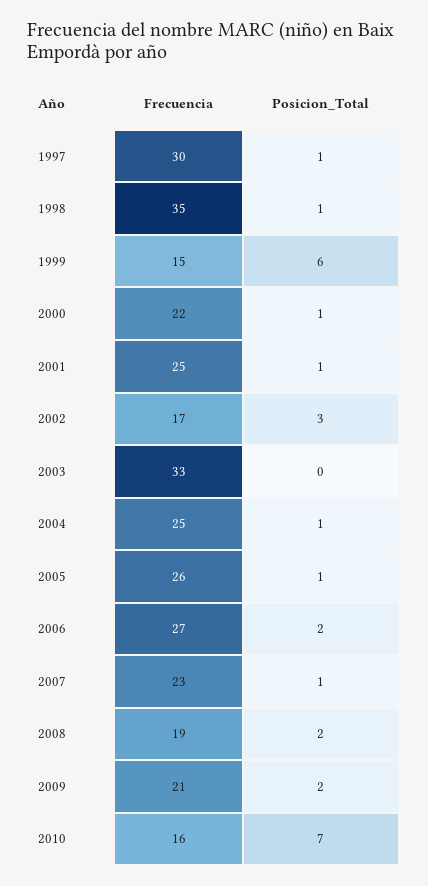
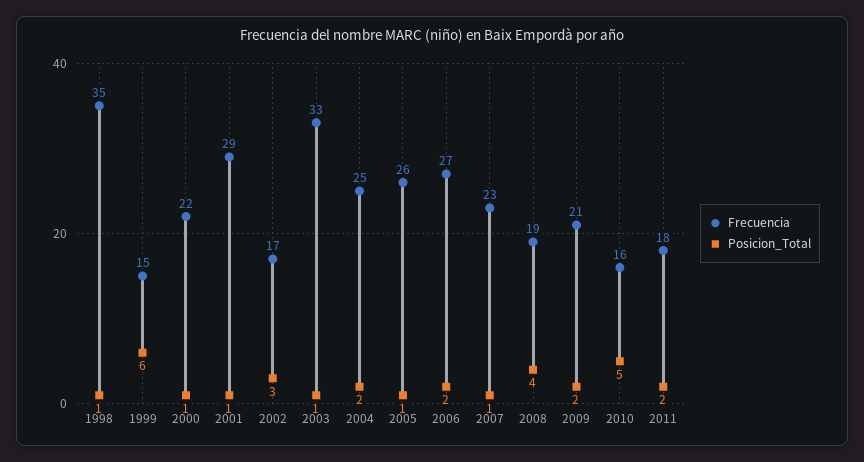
Frecuencia, 1997: 30 -> none
Posicion_Total, 1997: 1 -> none
Frecuencia, 2001: 25 -> 29
Posicion_Total, 2003: 0 -> 1
Posicion_Total, 2004: 1 -> 2
Posicion_Total, 2008: 2 -> 4
Posicion_Total, 2010: 7 -> 5
Frecuencia, 2011: none -> 18
Posicion_Total, 2011: none -> 2

